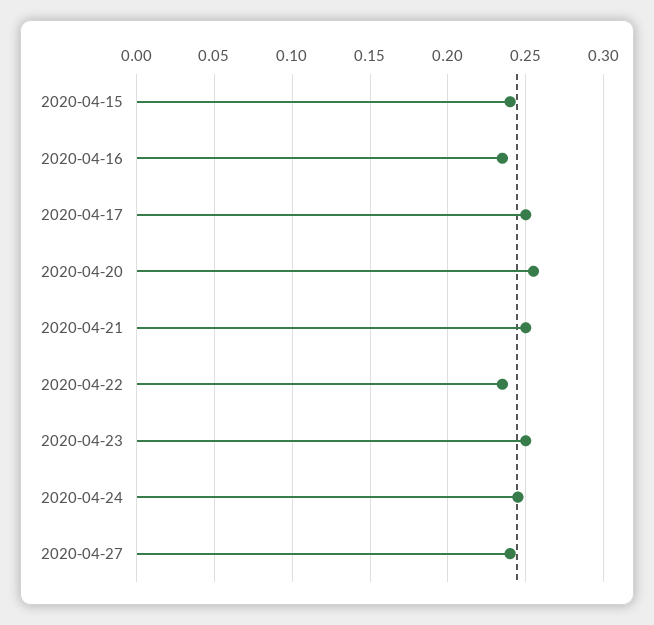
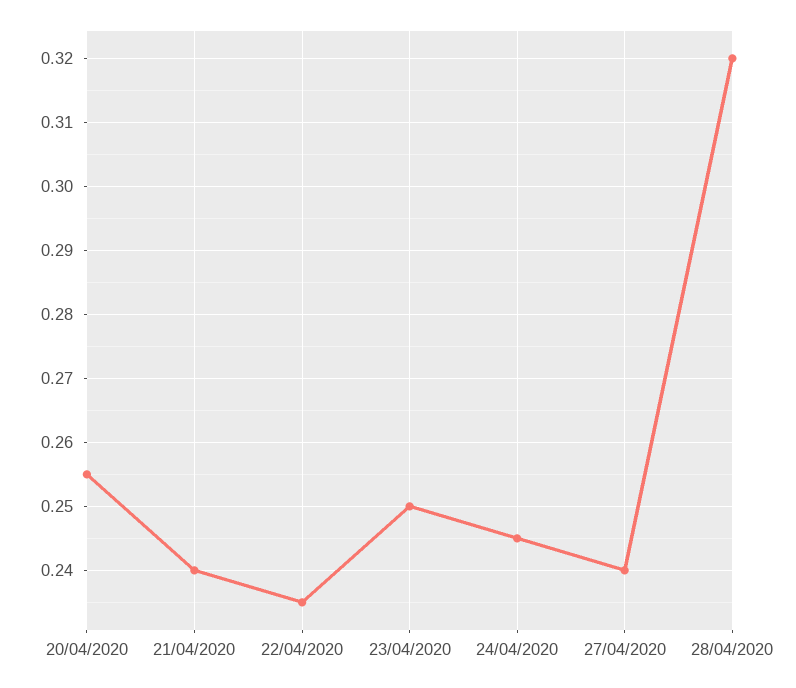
2020-04-15: 0.24 -> none
2020-04-16: 0.235 -> none
2020-04-17: 0.25 -> none
2020-04-21: 0.25 -> 0.24
28/04/2020: none -> 0.32

